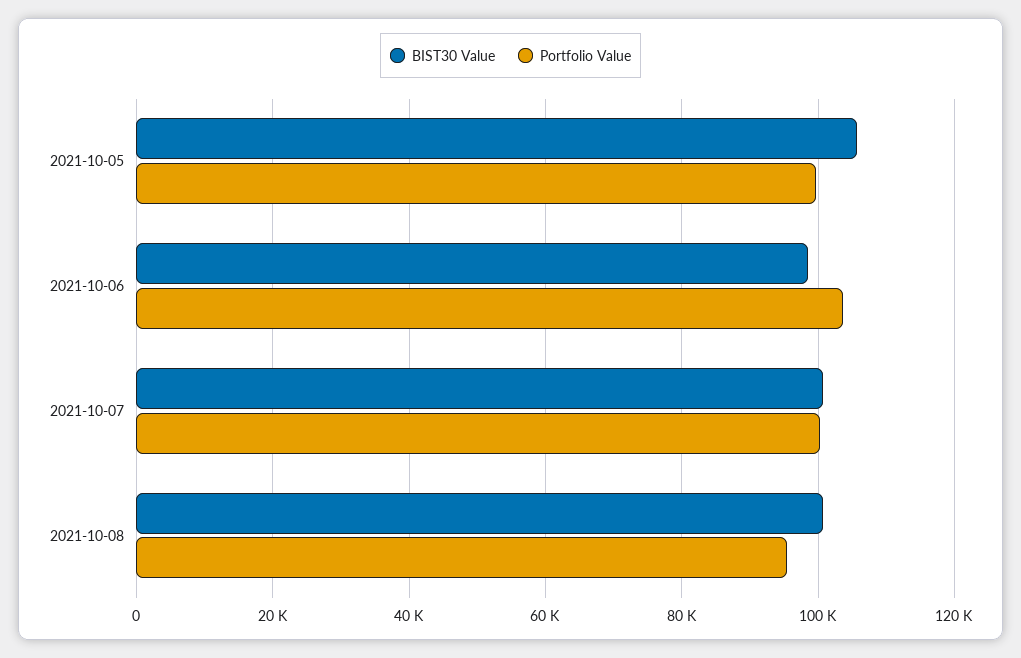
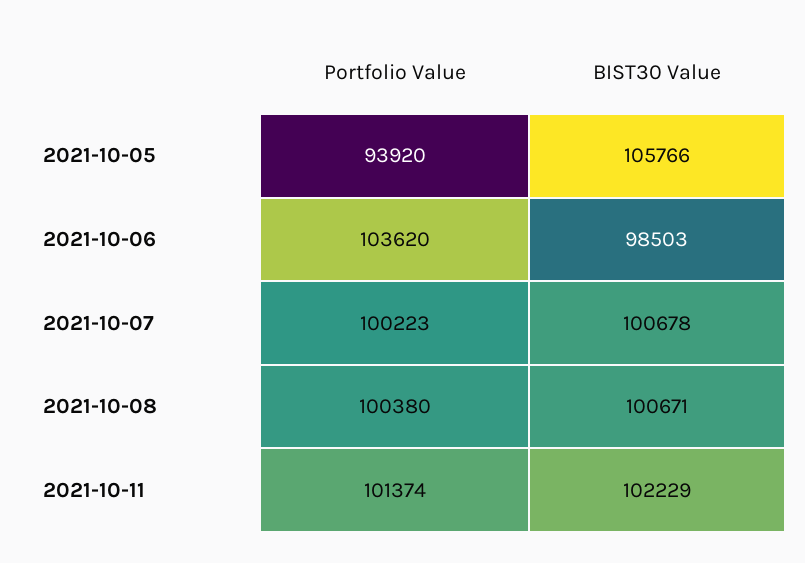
Portfolio Value, 2021-10-05: 100000 -> 93920
Portfolio Value, 2021-10-08: 96000 -> 100380
Portfolio Value, 2021-10-11: none -> 101374
BIST30 Value, 2021-10-11: none -> 102229

